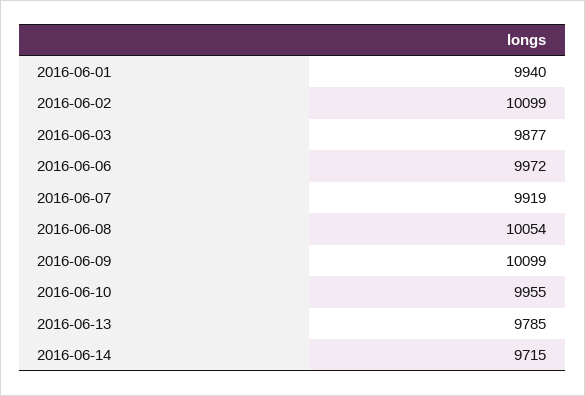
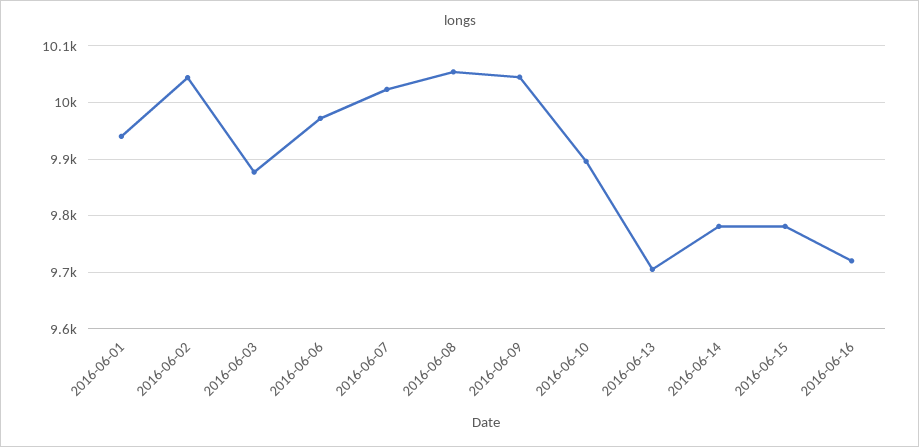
2016-06-02: 10099 -> 10040
2016-06-07: 9919 -> 10020
2016-06-09: 10099 -> 10040
2016-06-10: 9955 -> 9900
2016-06-13: 9785 -> 9700
2016-06-14: 9715 -> 9780
2016-06-15: none -> 9780
2016-06-16: none -> 9720

